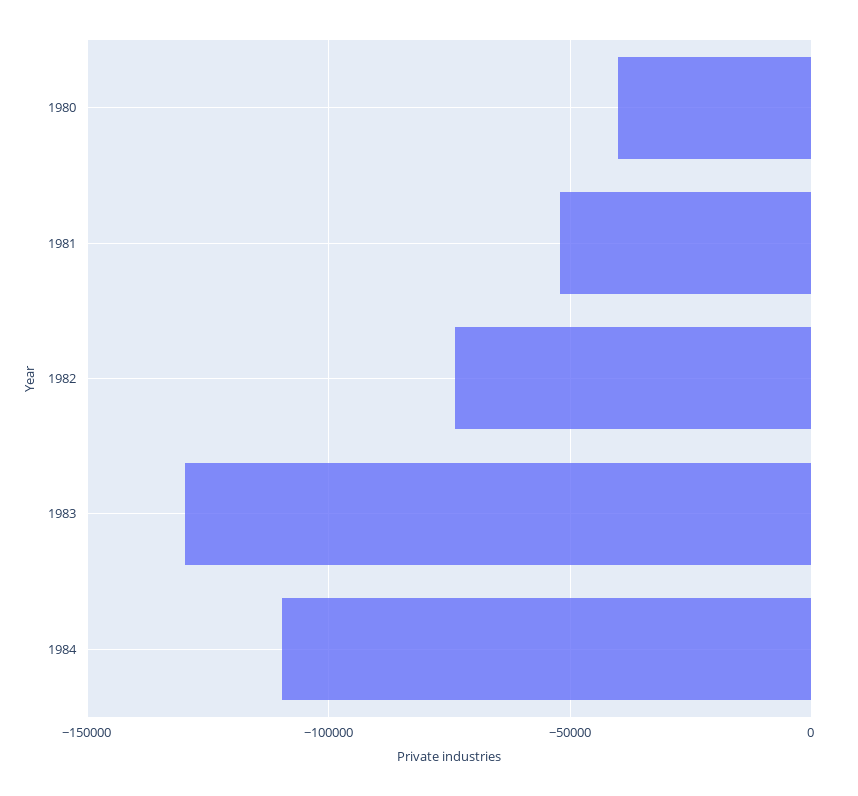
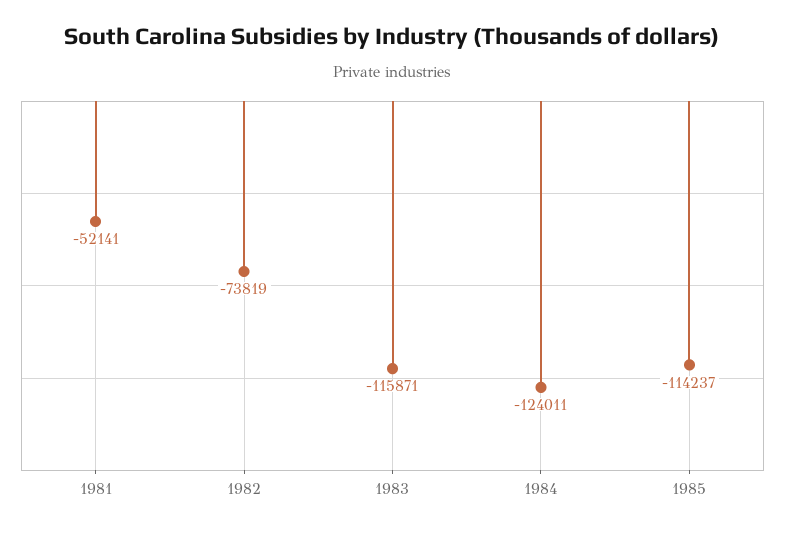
1980: -40000 -> none
1983: -130000 -> -115871
1984: -110000 -> -124011
1985: none -> -114237

